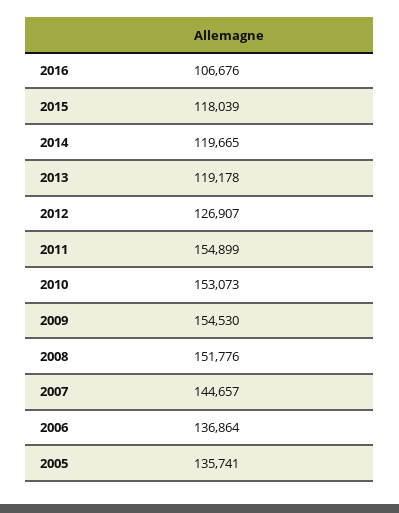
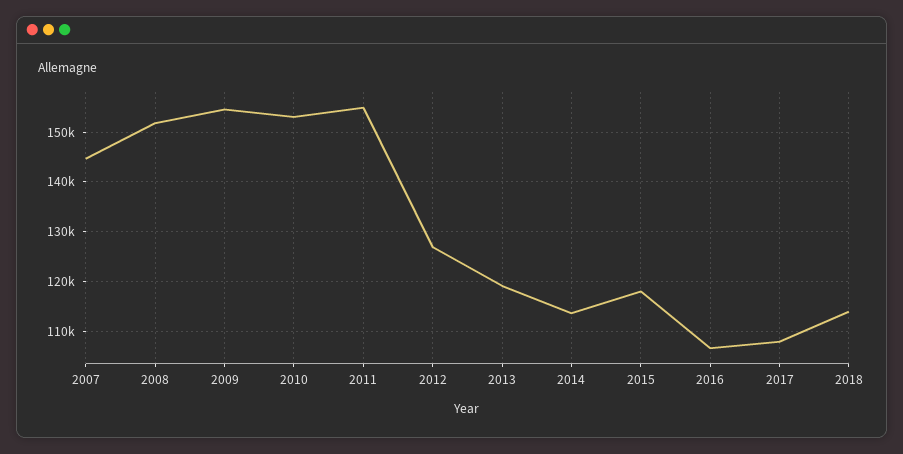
2014: 119665 -> 114000
2006: 136864 -> none
2005: 135741 -> none
2017: none -> 108000
2018: none -> 114000

